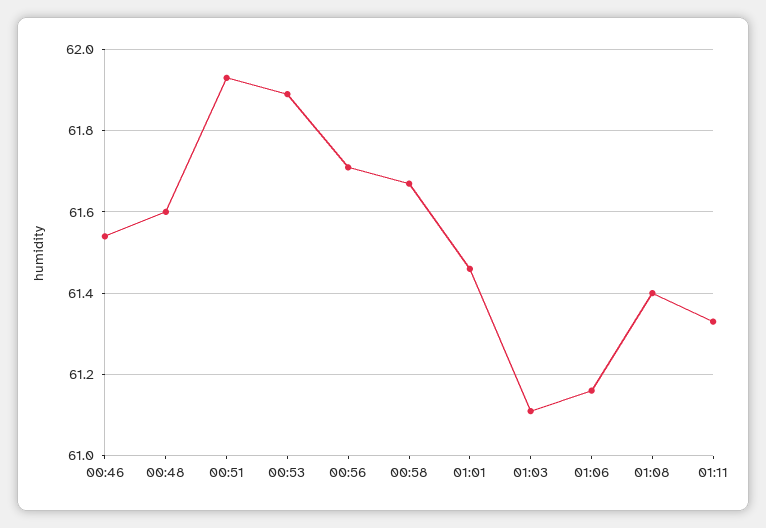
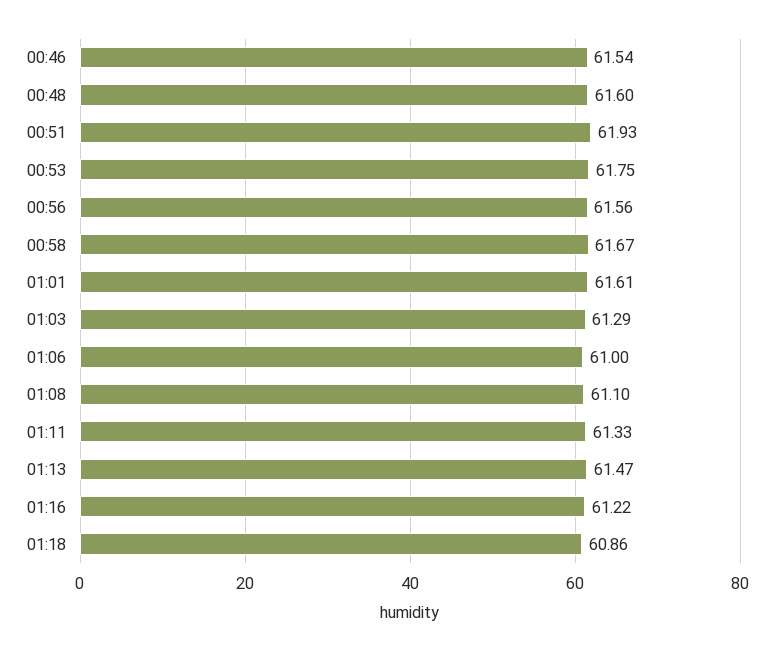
00:53: 61.9 -> 61.75
00:56: 61.7 -> 61.56
01:01: 61.45 -> 61.61
01:03: 61.1 -> 61.29
01:06: 61.15 -> 61
01:08: 61.4 -> 61.1
01:13: none -> 61.47
01:16: none -> 61.22
01:18: none -> 60.86

